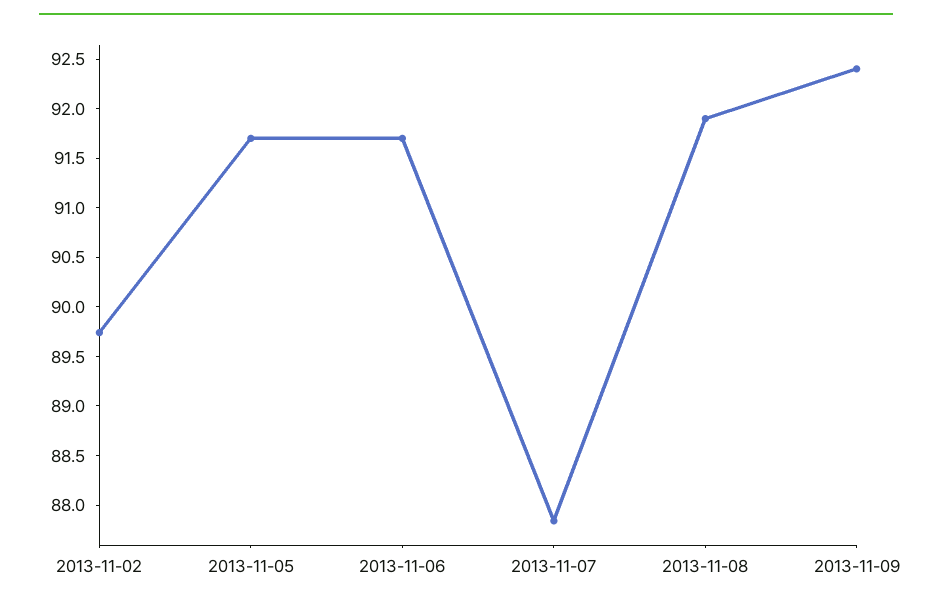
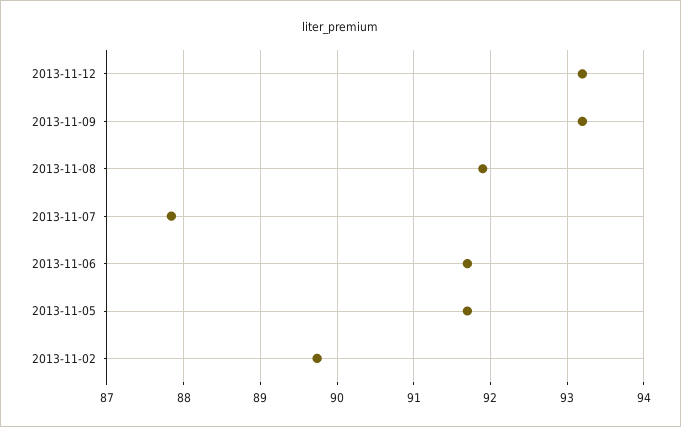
2013-11-09: 92.4 -> 93.2
2013-11-12: none -> 93.2

